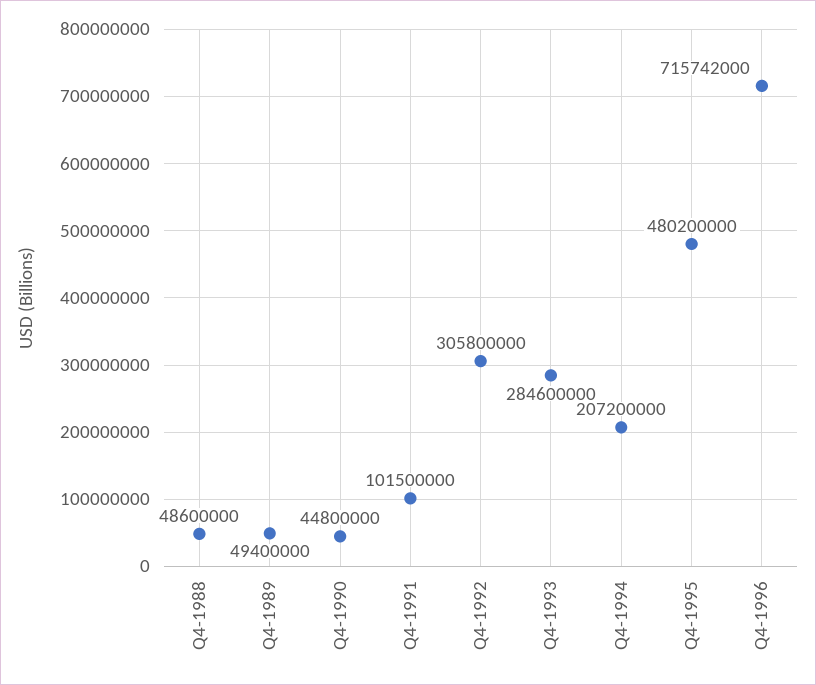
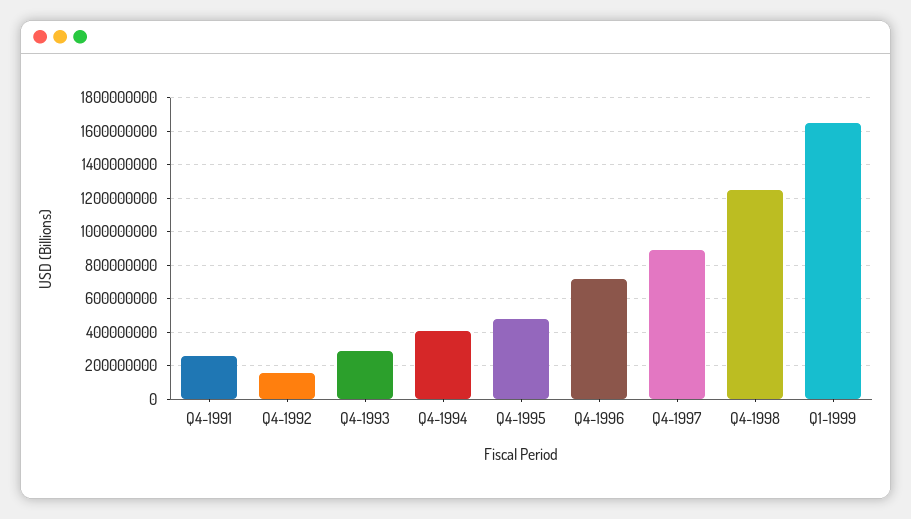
Q4-1988: 48600000 -> none
Q4-1989: 49400000 -> none
Q4-1990: 44800000 -> none
Q4-1991: 101500000 -> 250000000
Q4-1992: 305800000 -> 150000000
Q4-1994: 207200000 -> 400000000
Q4-1997: none -> 900000000
Q4-1998: none -> 1250000000
Q1-1999: none -> 1650000000

